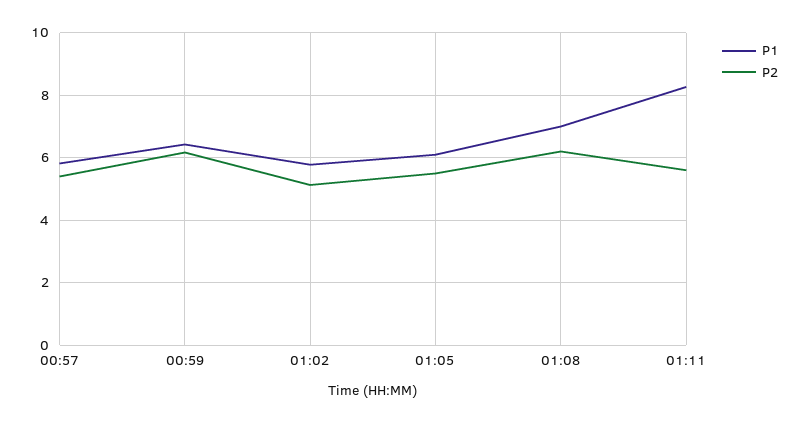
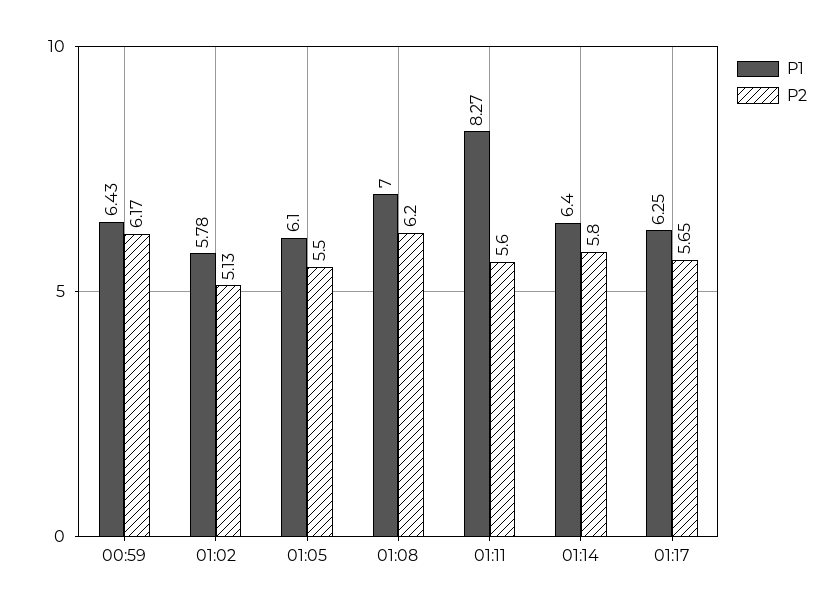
P1, 00:57: 5.8 -> none
P2, 00:57: 5.4 -> none
P1, 01:14: none -> 6.4
P2, 01:14: none -> 5.8
P1, 01:17: none -> 6.25
P2, 01:17: none -> 5.65

